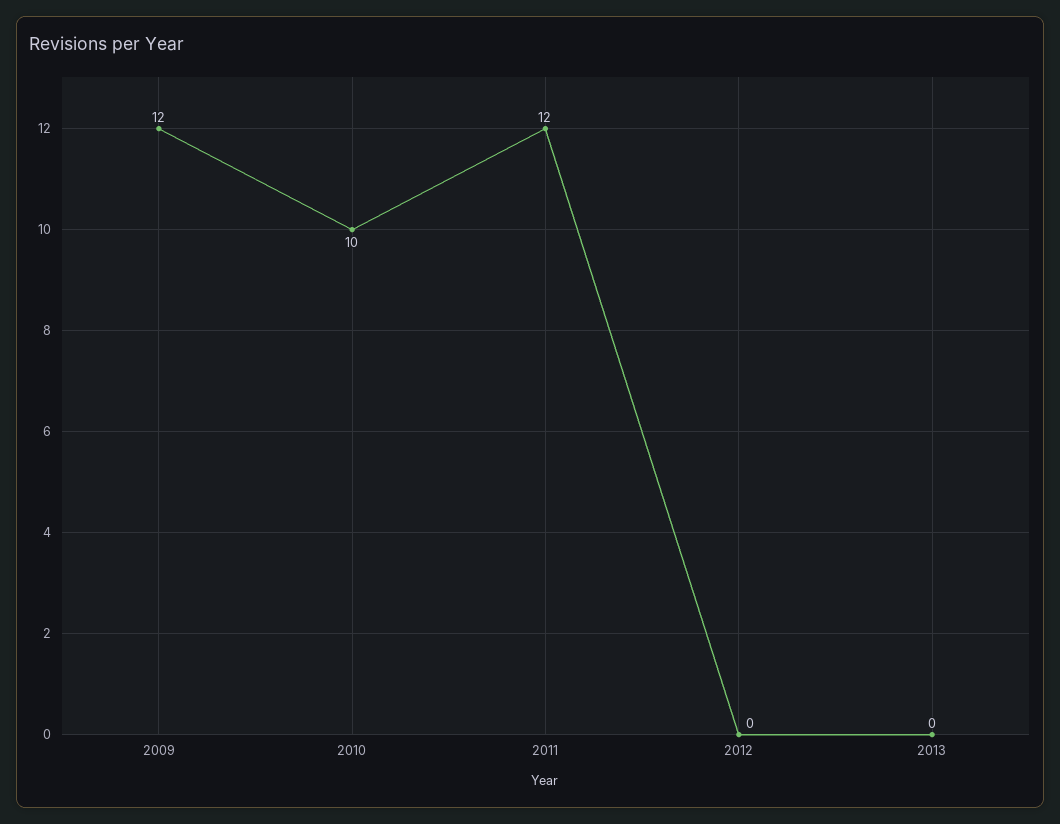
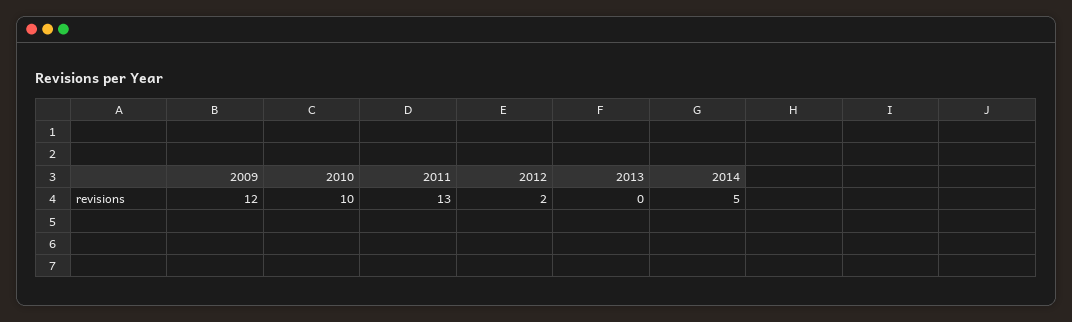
2011: 12 -> 13
2012: 0 -> 2
2014: none -> 5

